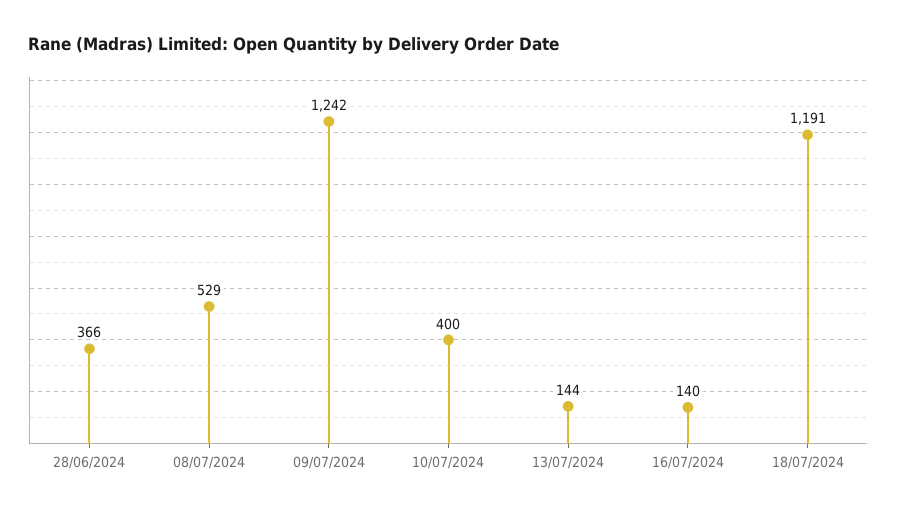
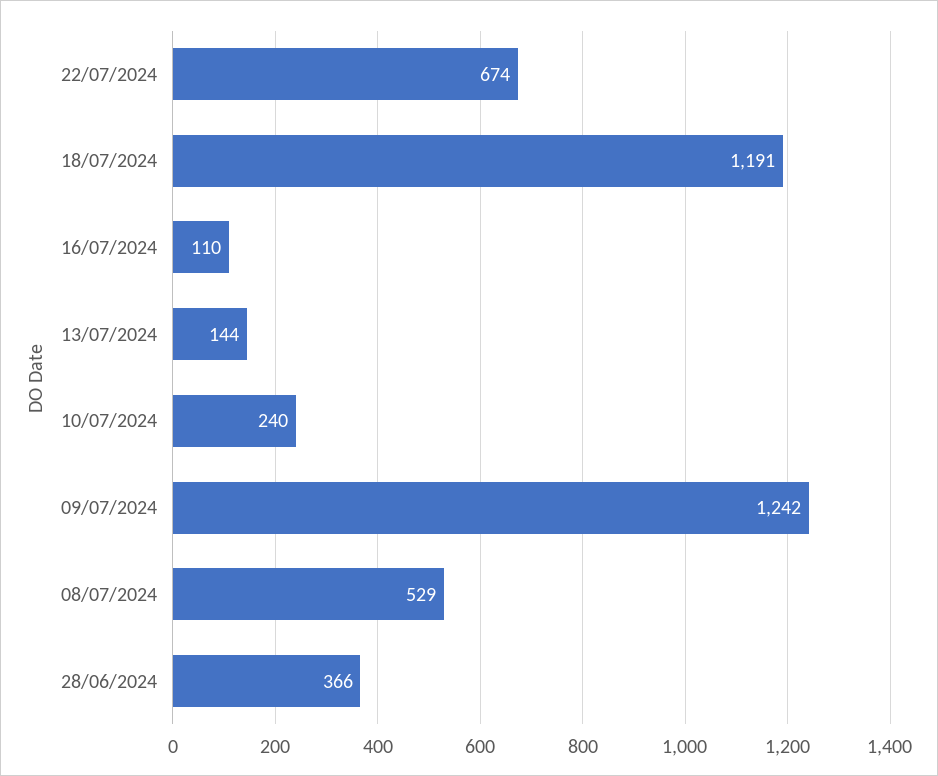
10/07/2024: 400 -> 240
16/07/2024: 140 -> 110
22/07/2024: none -> 674

